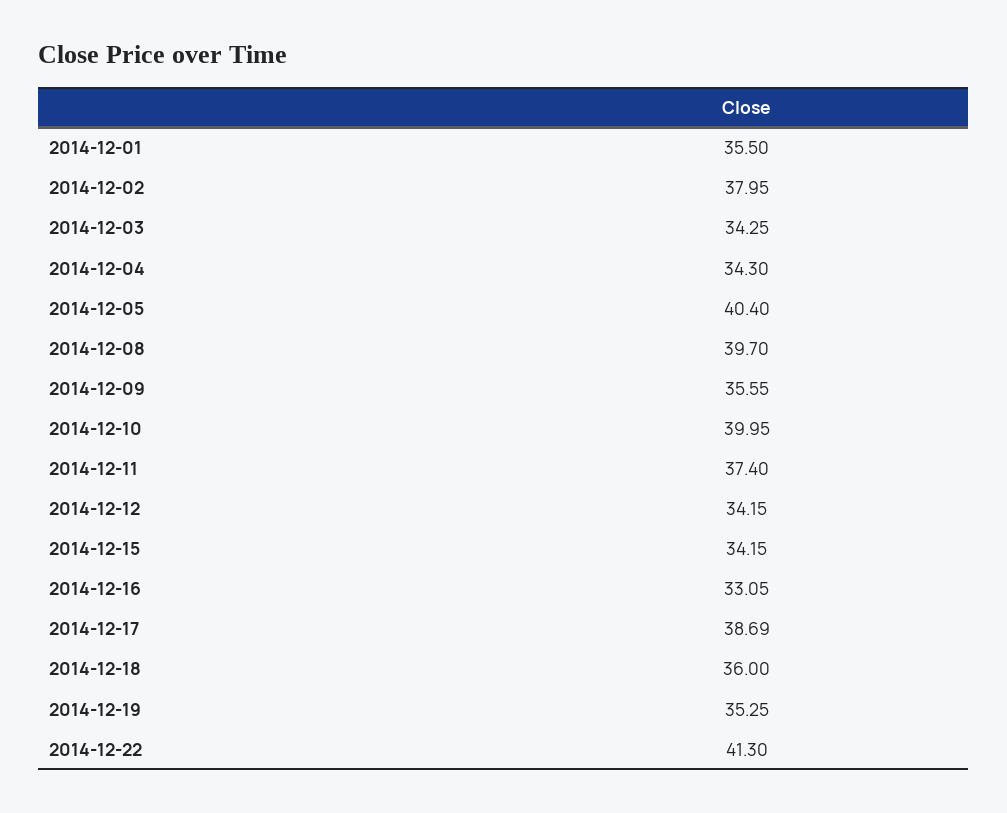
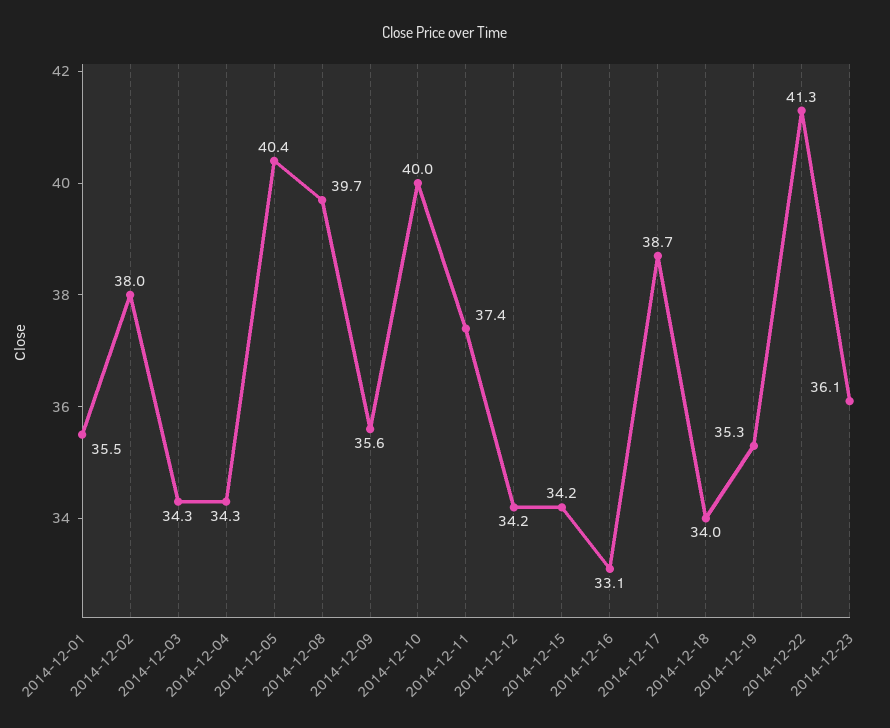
2014-12-18: 36 -> 34
2014-12-23: none -> 36.1

